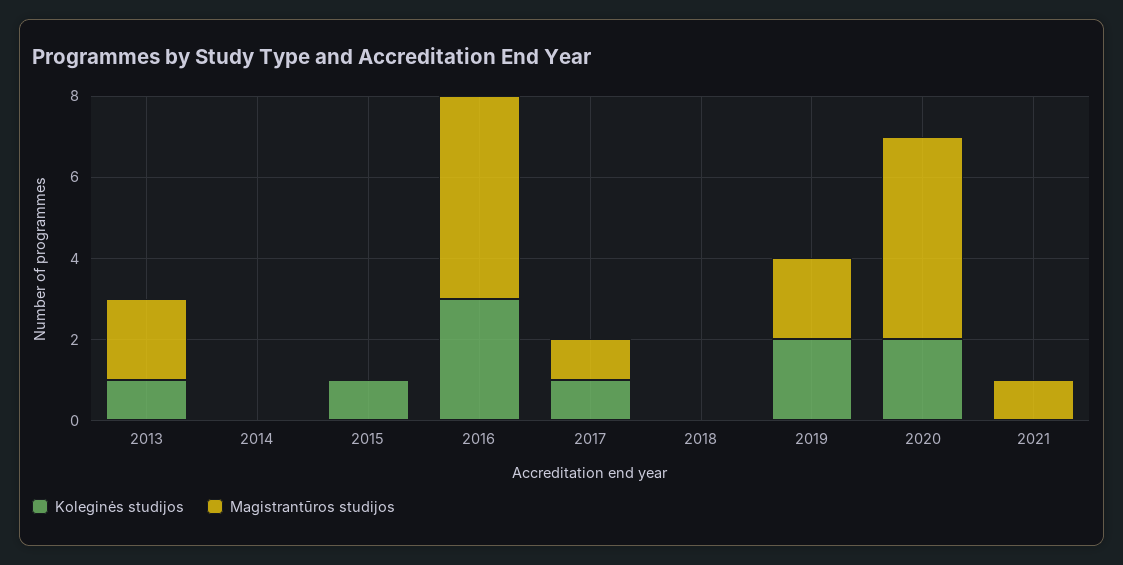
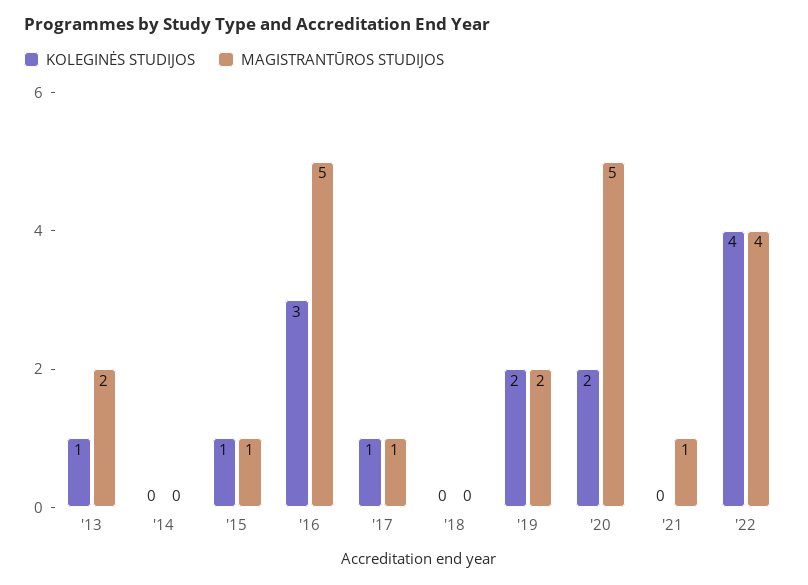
Magistrantūros studijos, 2015: 0 -> 1
Koleginės studijos, '22: none -> 4
Magistrantūros studijos, '22: none -> 4

